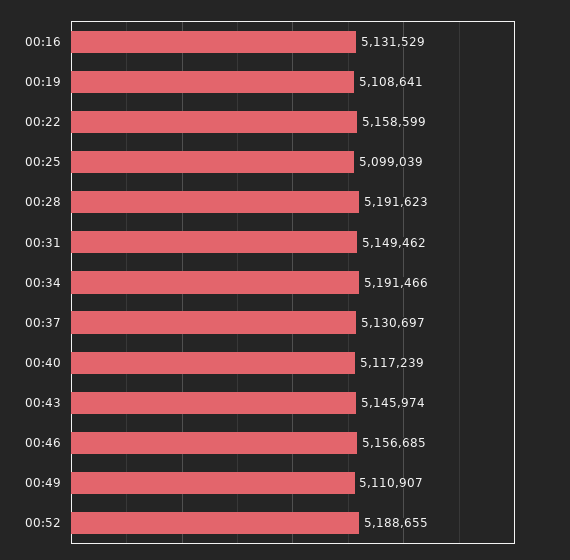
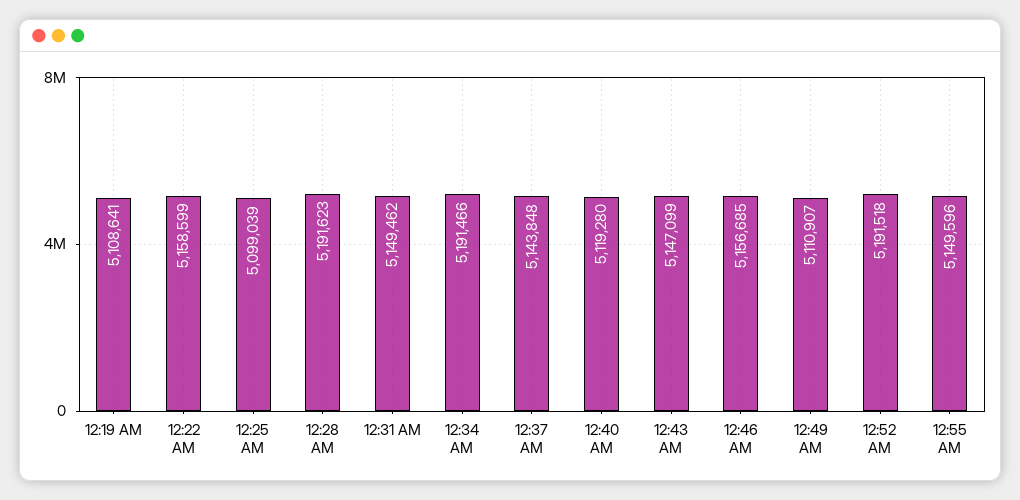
00:16: 5131529 -> none
00:37: 5130697 -> 5143848
00:40: 5117239 -> 5119280
00:43: 5145974 -> 5147099
00:52: 5188655 -> 5191518
12:55 AM: none -> 5149596

